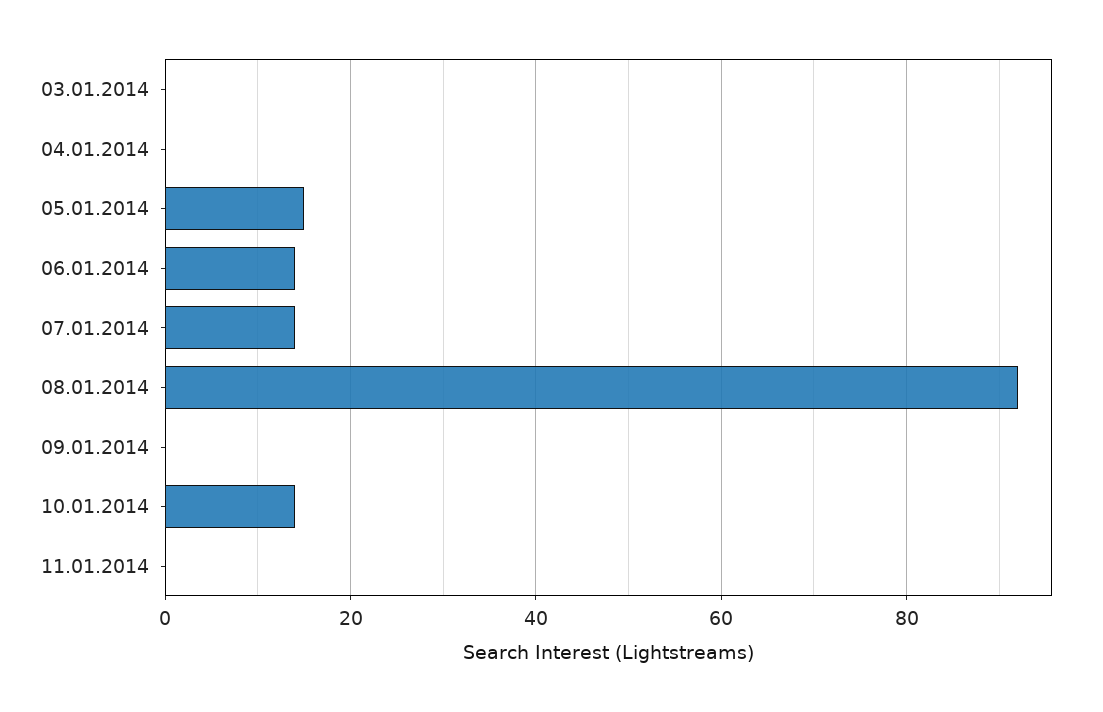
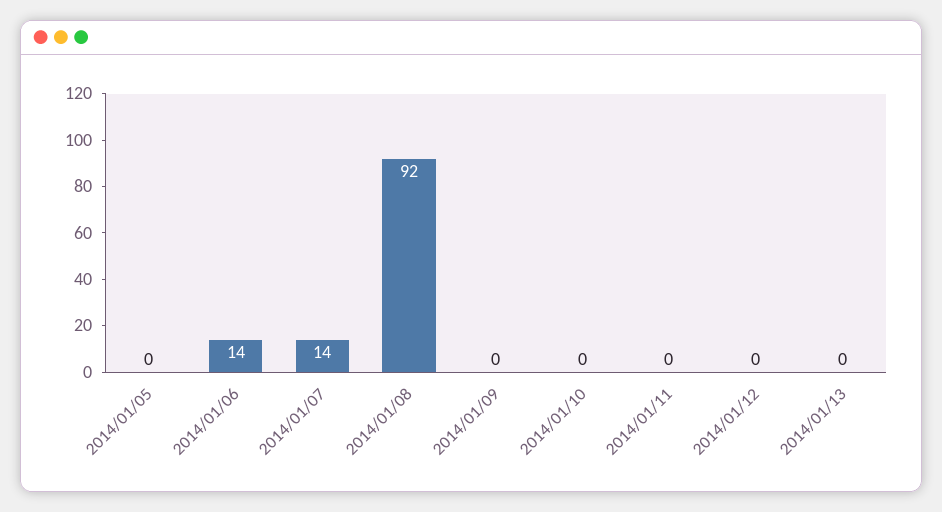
03.01.2014: 0 -> none
04.01.2014: 0 -> none
05.01.2014: 15 -> 0
10.01.2014: 15 -> 0
2014/01/12: none -> 0
2014/01/13: none -> 0

